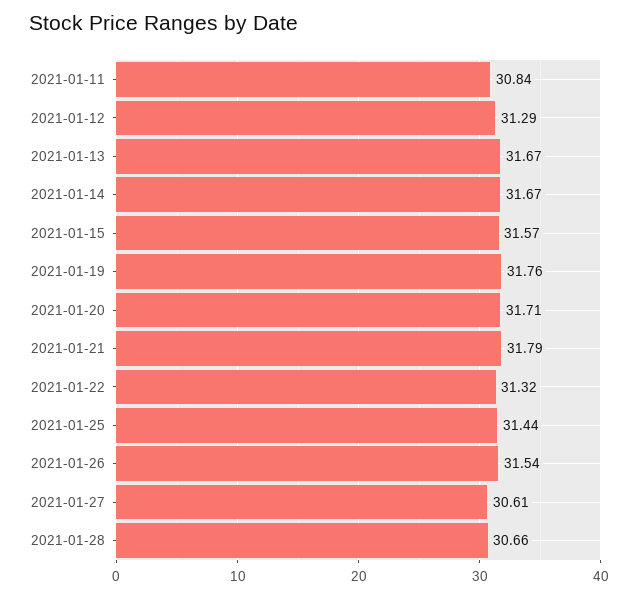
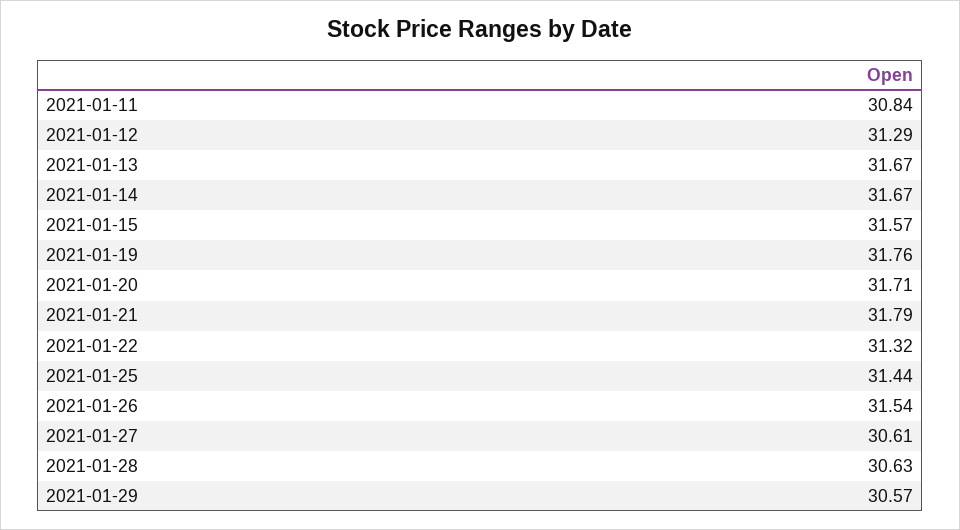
2021-01-28: 30.66 -> 30.63
2021-01-29: none -> 30.57

